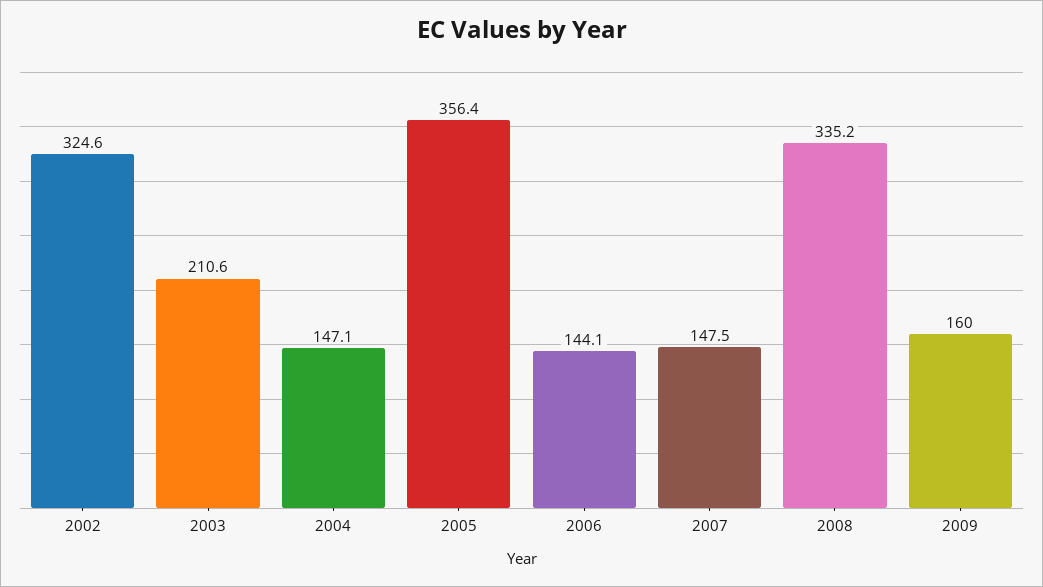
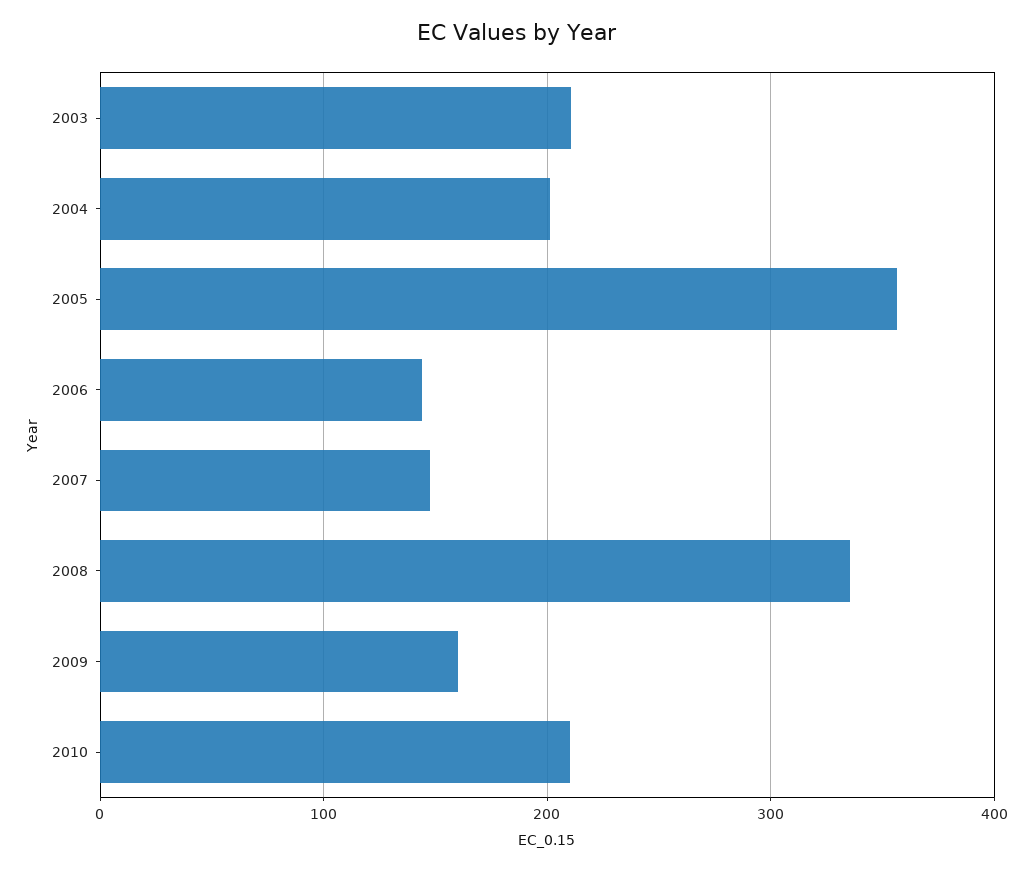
2002: 324.6 -> none
2004: 147.1 -> 200
2010: none -> 210

